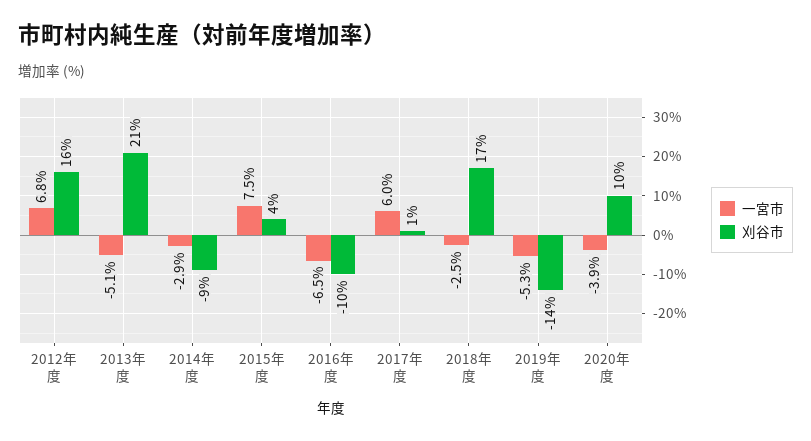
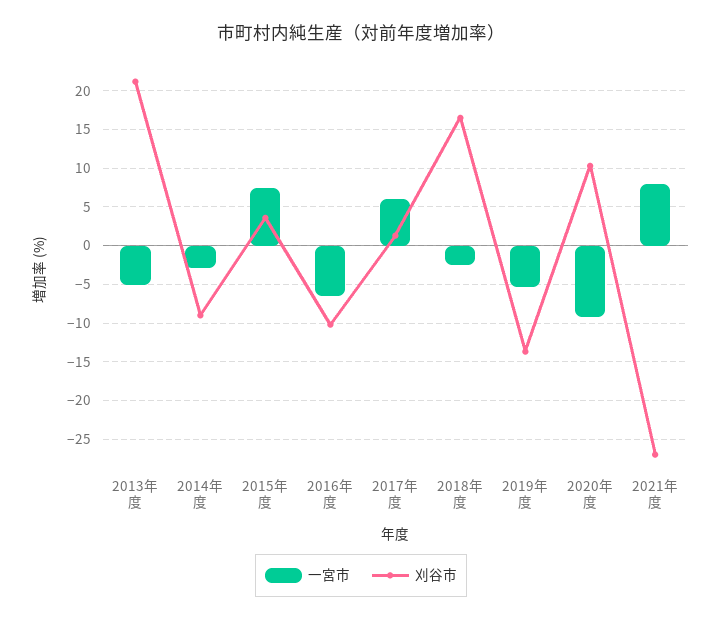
一宮市, 2012年度: 6.8 -> none
刈谷市, 2012年度: 16 -> none
一宮市, 2020年度: -3.9 -> -9
一宮市, 2021年度: none -> 8
刈谷市, 2021年度: none -> -27

